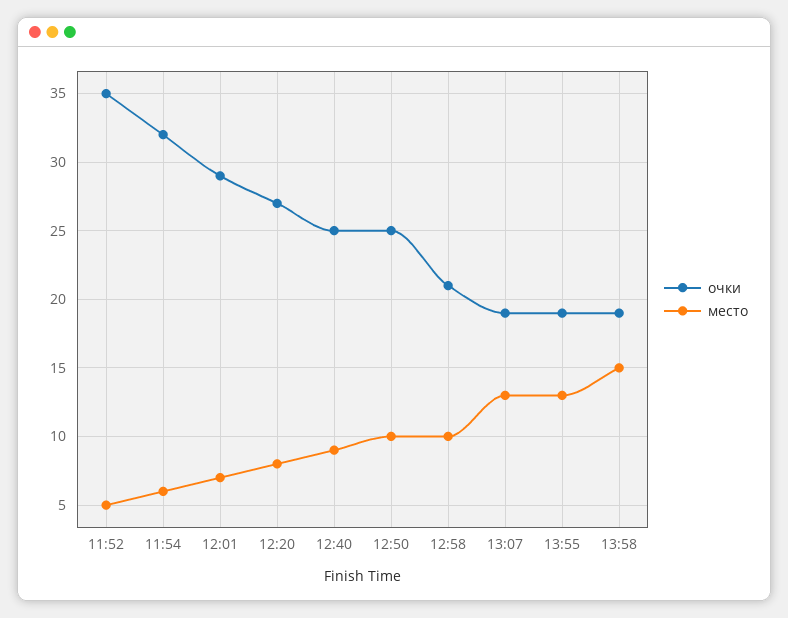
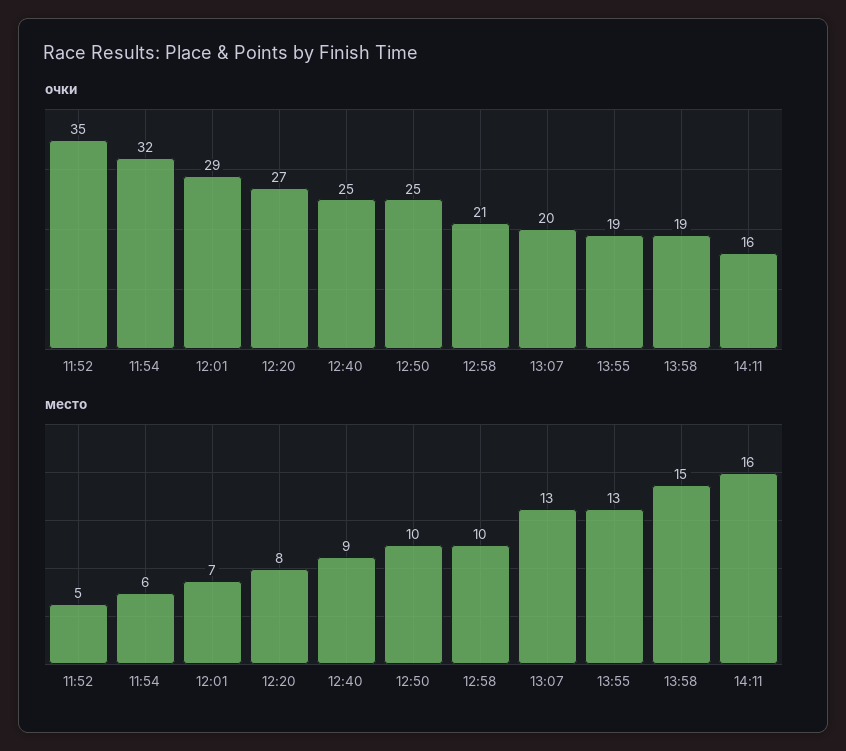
очки, 13:07: 19 -> 20
очки, 14:11: none -> 16
место, 14:11: none -> 16

